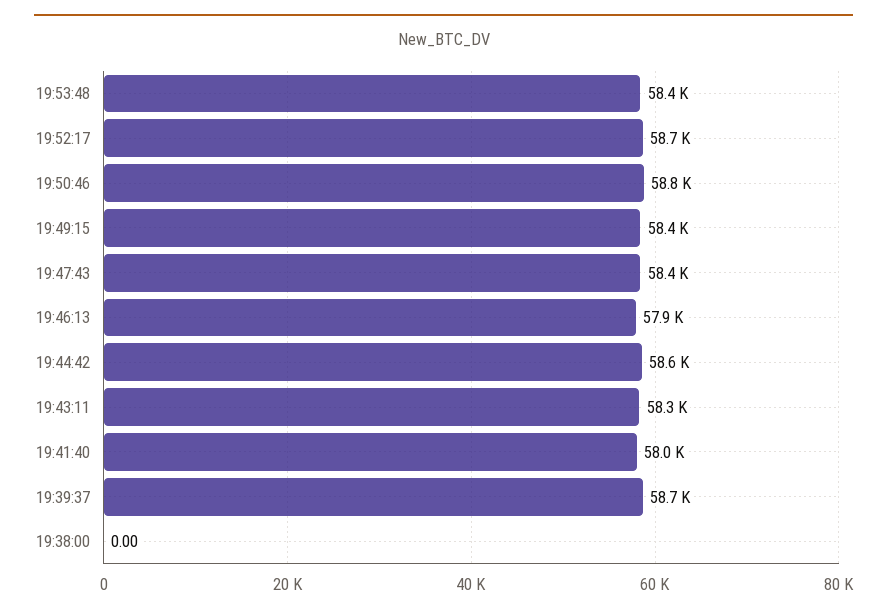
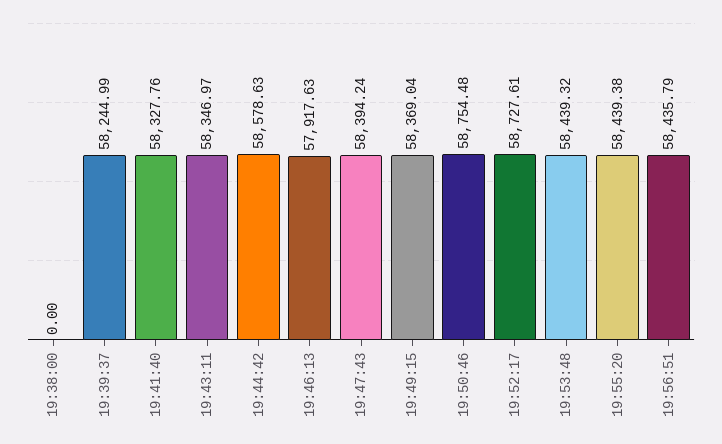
19:41:40: 58000 -> 58327.76
19:39:37: 58700 -> 58244.99
19:55:20: none -> 58439.38
19:56:51: none -> 58435.79

